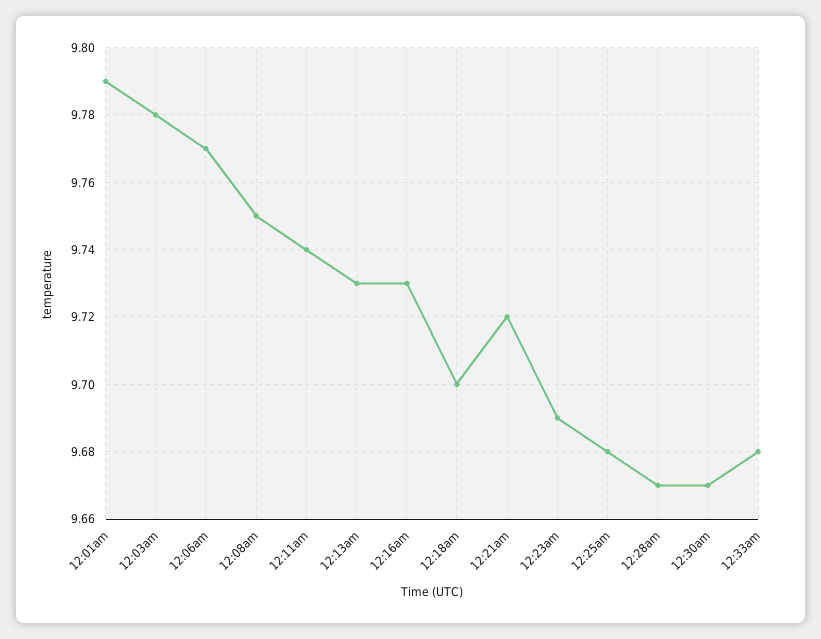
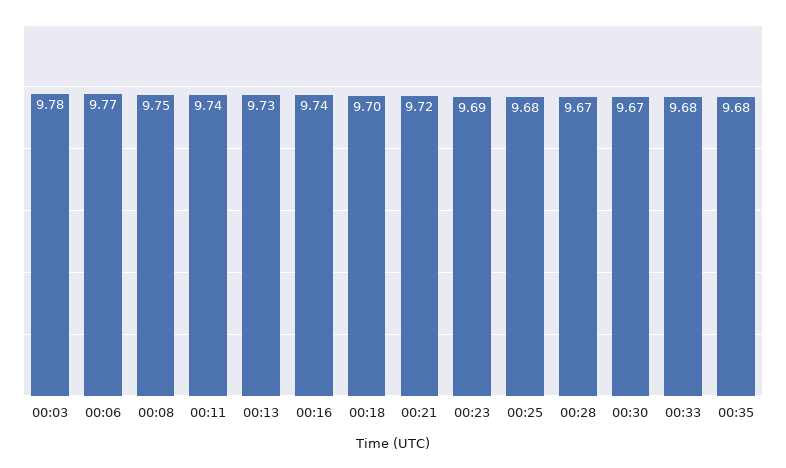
12:01am: 9.79 -> none
12:16am: 9.73 -> 9.74
00:35: none -> 9.68

